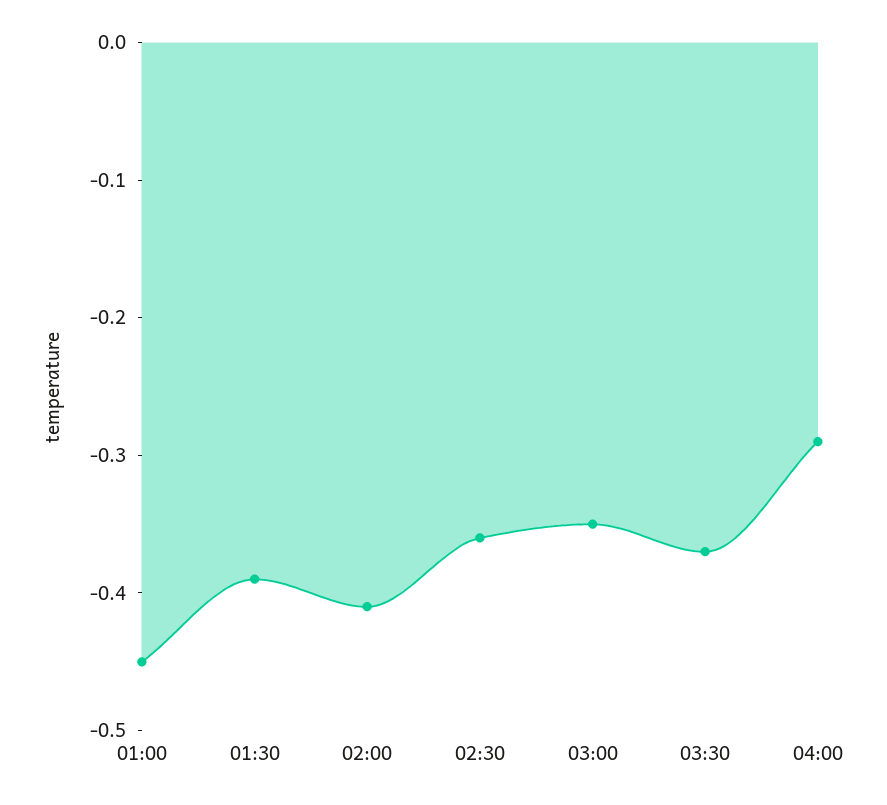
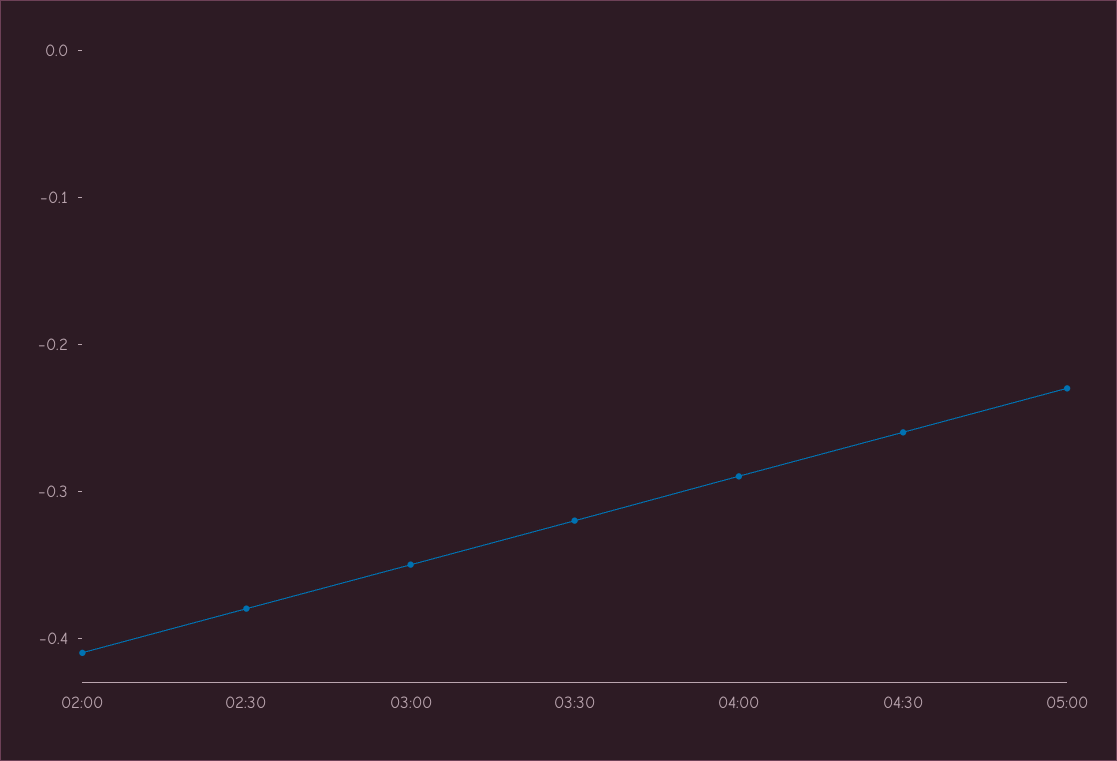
01:00: -0.45 -> none
01:30: -0.39 -> none
02:30: -0.36 -> -0.38
03:30: -0.37 -> -0.32
04:30: none -> -0.26
05:00: none -> -0.23

